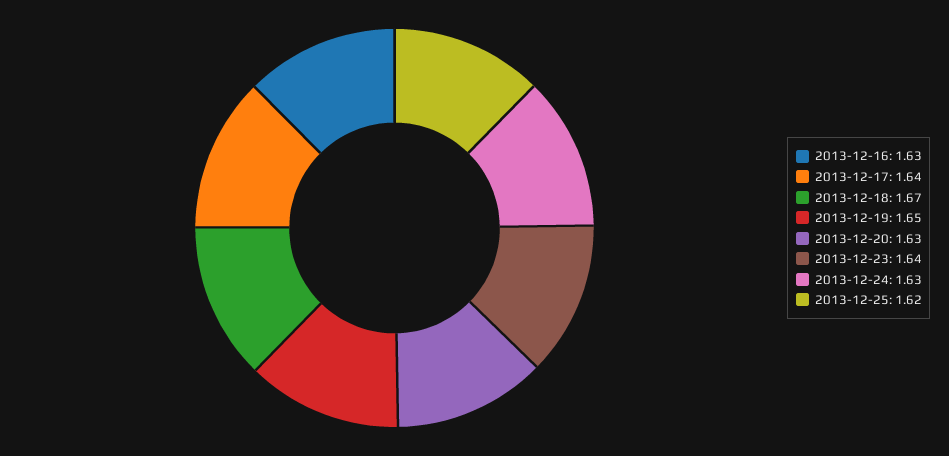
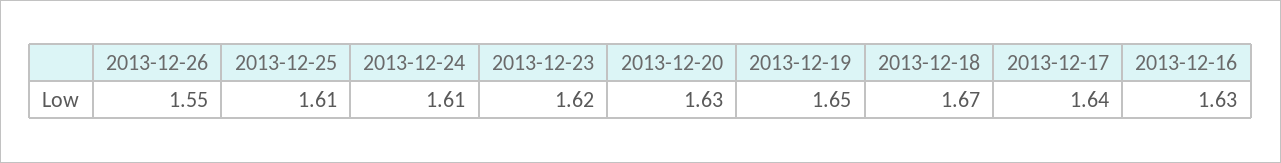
2013-12-23: 1.64 -> 1.62
2013-12-24: 1.63 -> 1.61
2013-12-25: 1.62 -> 1.61
2013-12-26: none -> 1.55

